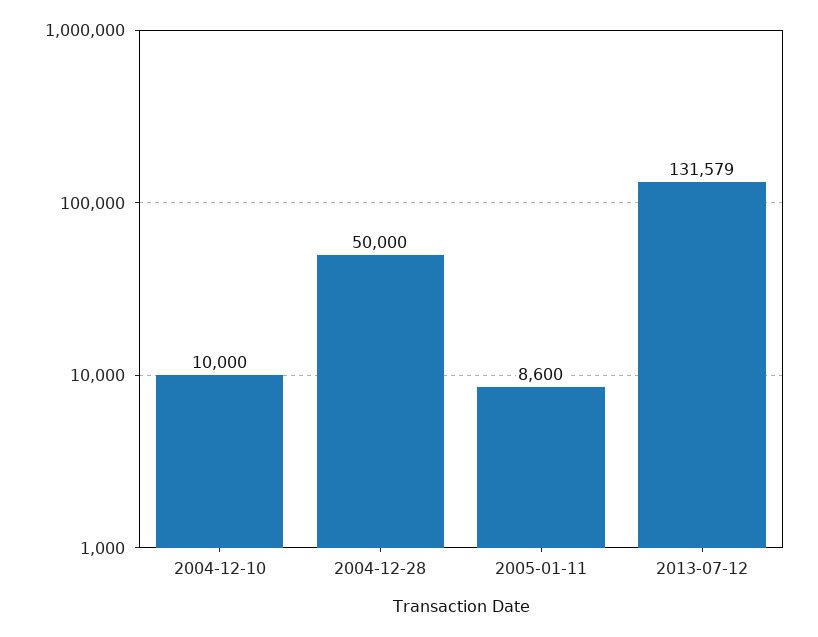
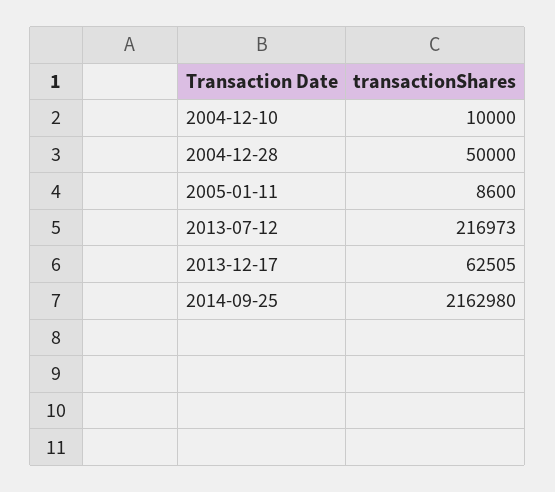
2013-07-12: 131579 -> 216973
2013-12-17: none -> 62505
2014-09-25: none -> 2162980

